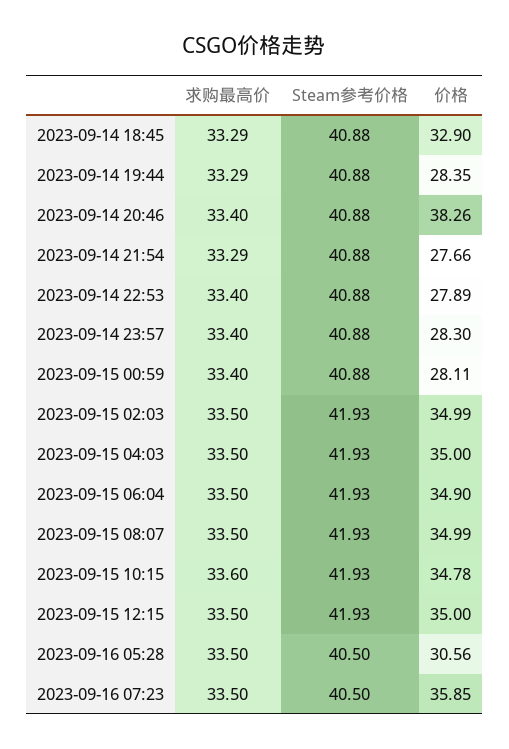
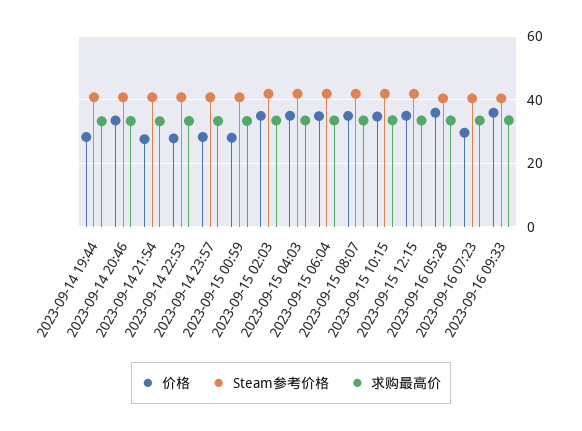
求购最高价, 2023-09-14 18:45: 33.29 -> none
Steam参考价格, 2023-09-14 18:45: 40.88 -> none
价格, 2023-09-14 18:45: 32.9 -> none
价格, 2023-09-14 20:46: 38.26 -> 34
价格, 2023-09-16 05:28: 30.56 -> 36
价格, 2023-09-16 07:23: 35.85 -> 30
价格, 2023-09-16 09:33: none -> 36
Steam参考价格, 2023-09-16 09:33: none -> 40
求购最高价, 2023-09-16 09:33: none -> 34

